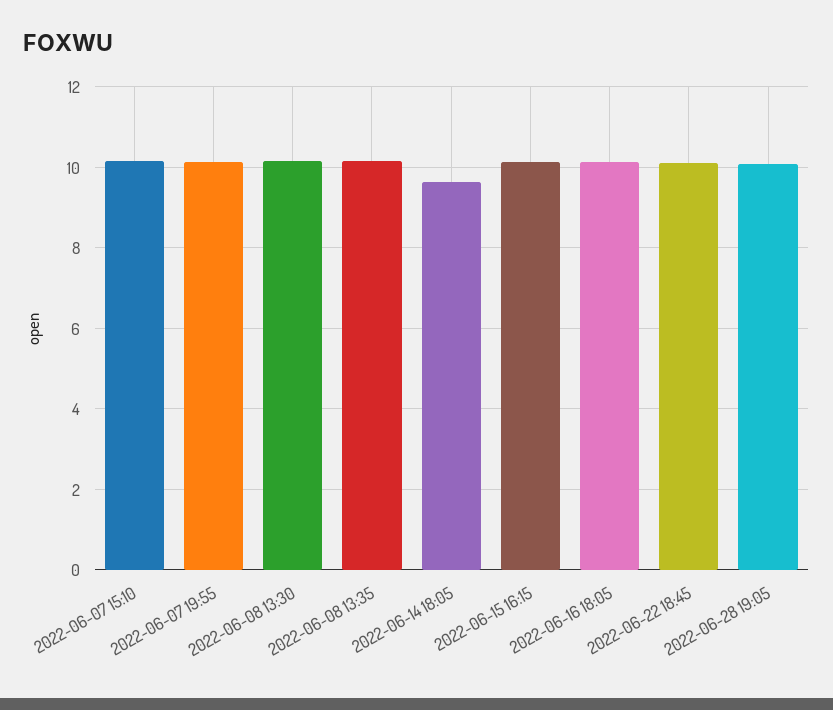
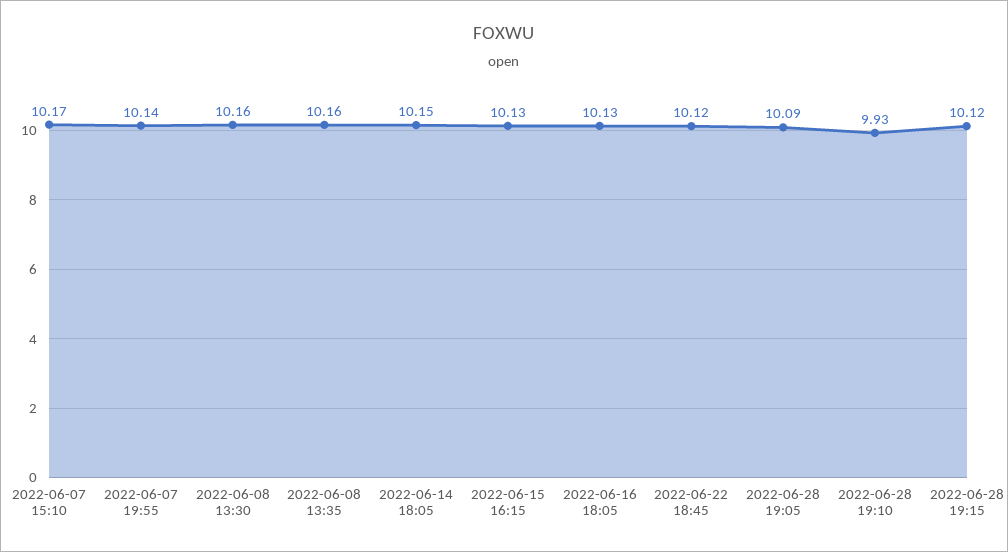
2022-06-14 18:05: 9.6 -> 10.15
2022-06-28 19:10: none -> 9.93
2022-06-28 19:15: none -> 10.12

